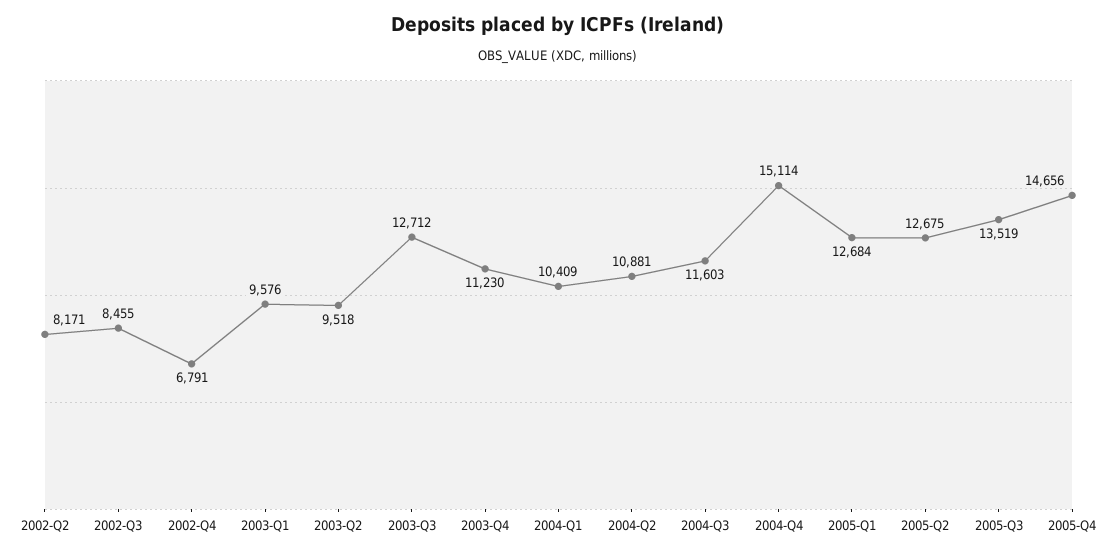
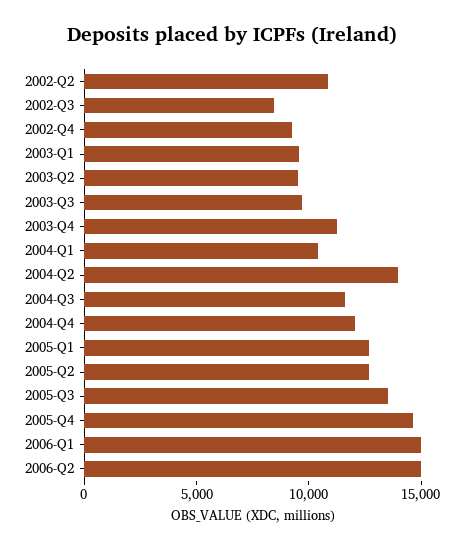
2002-Q2: 8171 -> 11000
2002-Q4: 6791 -> 9000
2003-Q3: 12712 -> 10000
2004-Q2: 10881 -> 14000
2004-Q4: 15114 -> 12000
2006-Q1: none -> 15000
2006-Q2: none -> 15000

